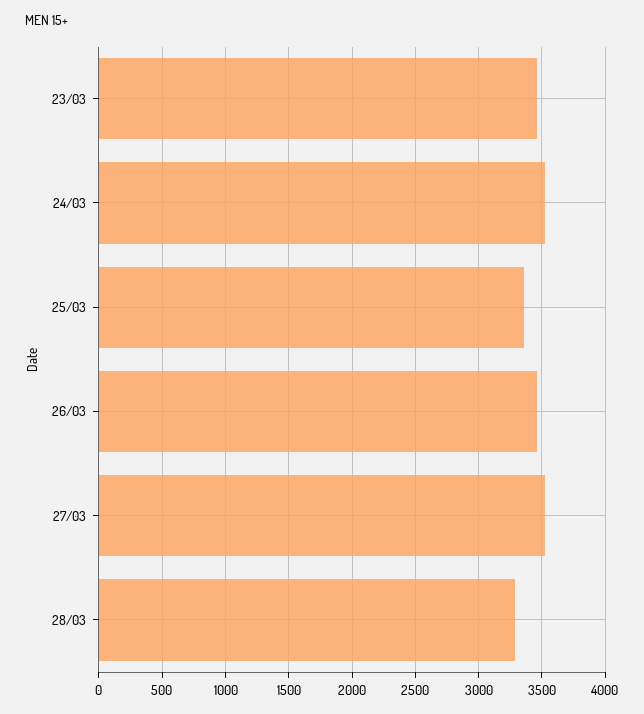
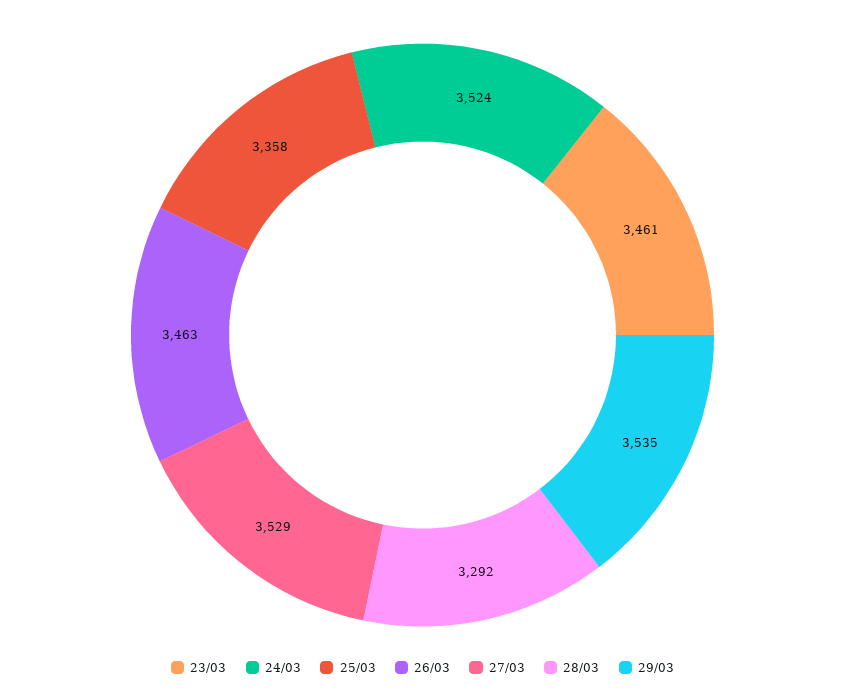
29/03: none -> 3535

